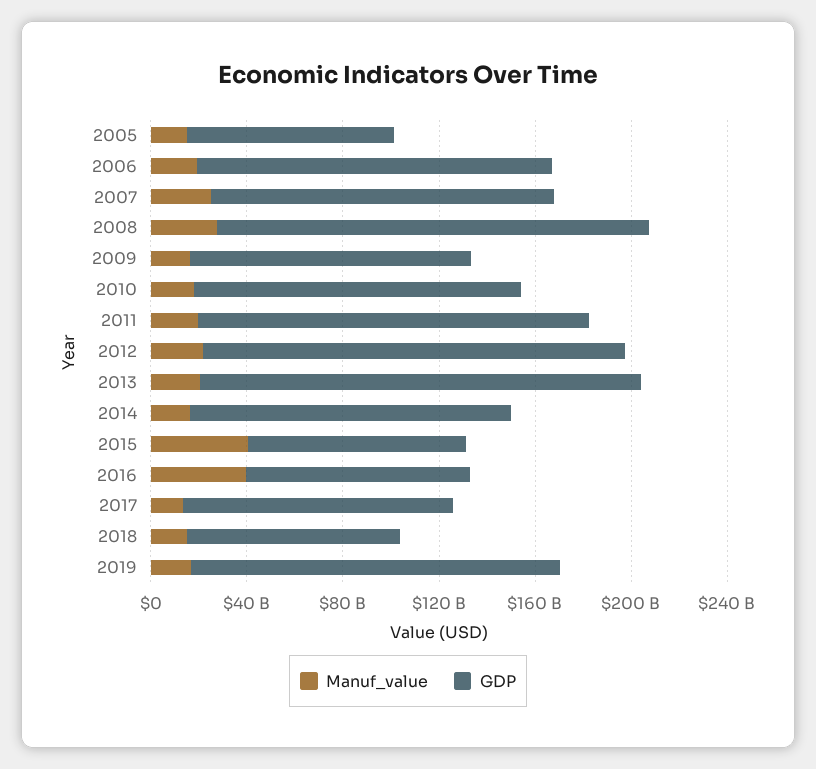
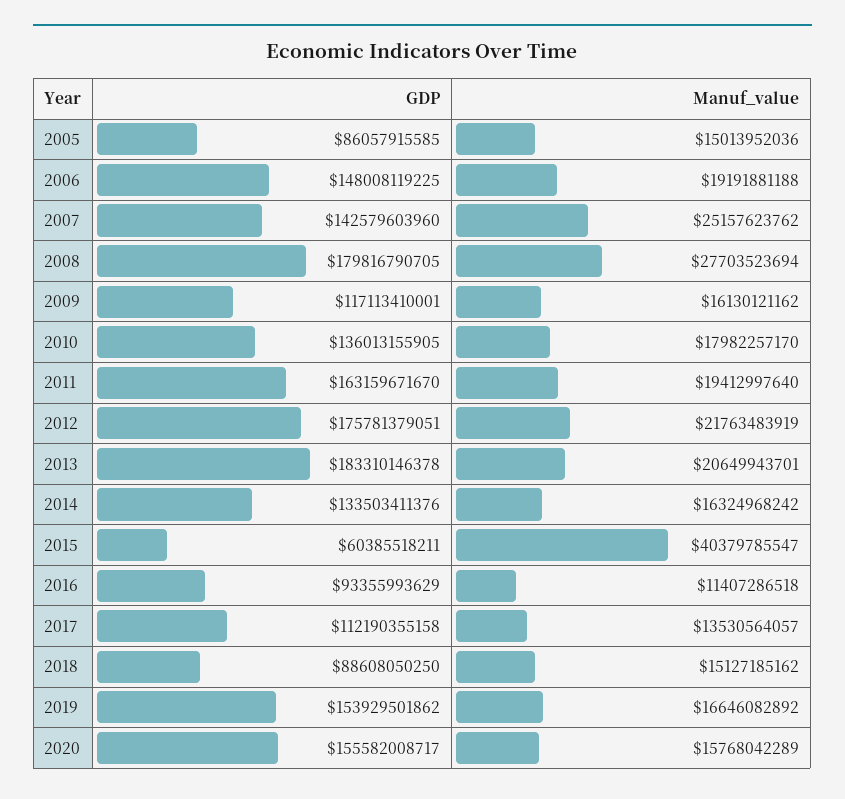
GDP, 2015: 90000000000 -> 60385518211
Manuf_value, 2016: 40000000000 -> 11407286518
GDP, 2020: none -> 155582008717
Manuf_value, 2020: none -> 15768042289

